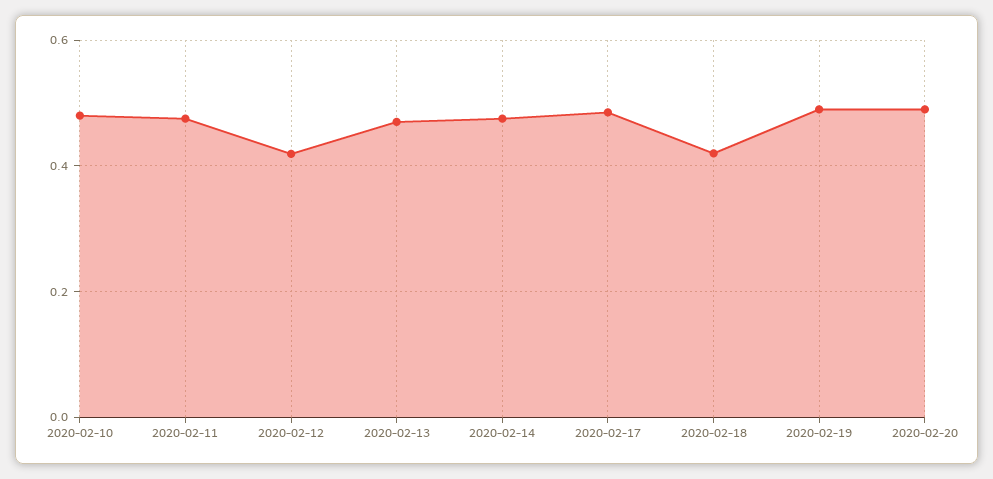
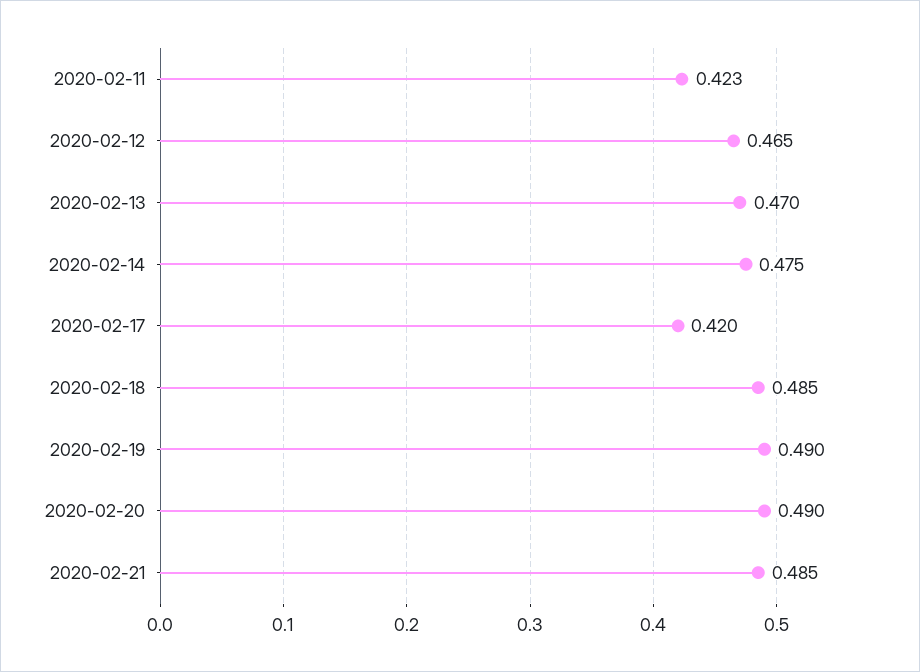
2020-02-10: 0.48 -> none
2020-02-11: 0.48 -> 0.423
2020-02-12: 0.42 -> 0.465
2020-02-17: 0.48 -> 0.42
2020-02-18: 0.42 -> 0.485
2020-02-21: none -> 0.485

